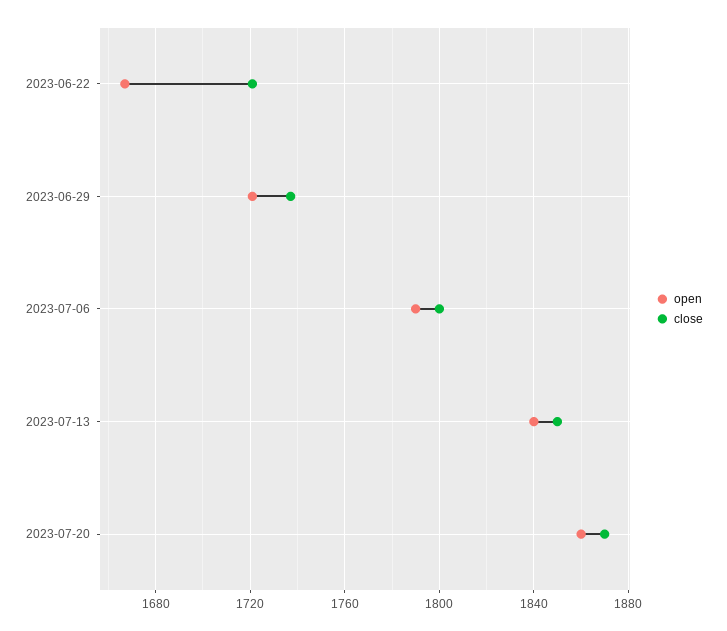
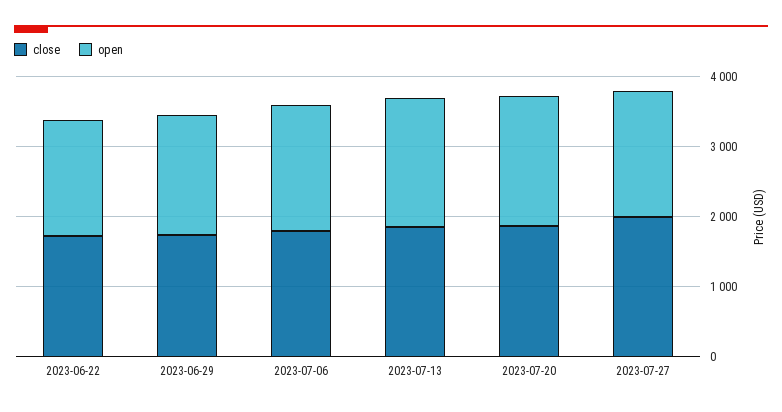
close, 2023-07-27: none -> 2000
open, 2023-07-27: none -> 1800

